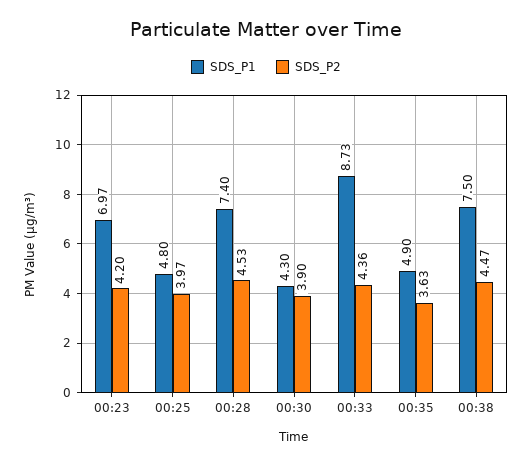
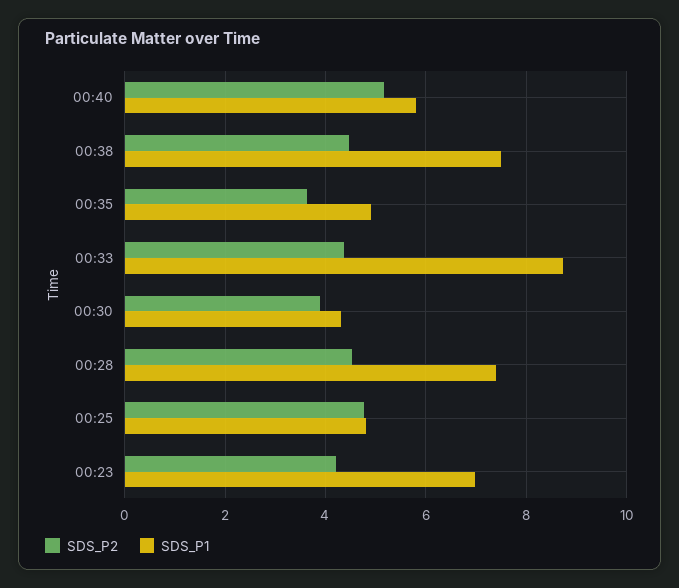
SDS_P2, 00:25: 3.97 -> 4.8
SDS_P2, 00:40: none -> 5.2
SDS_P1, 00:40: none -> 5.8

